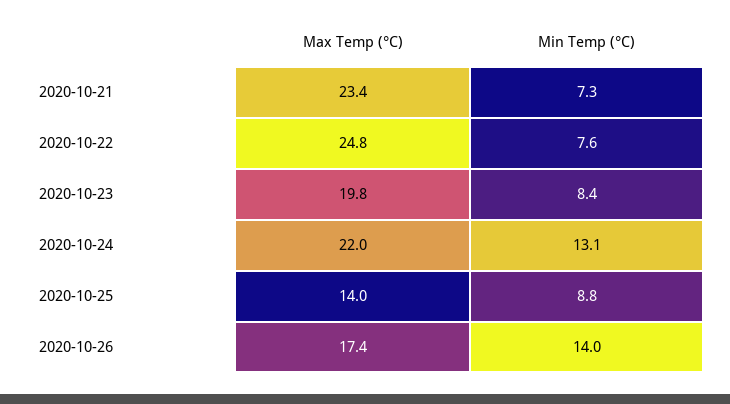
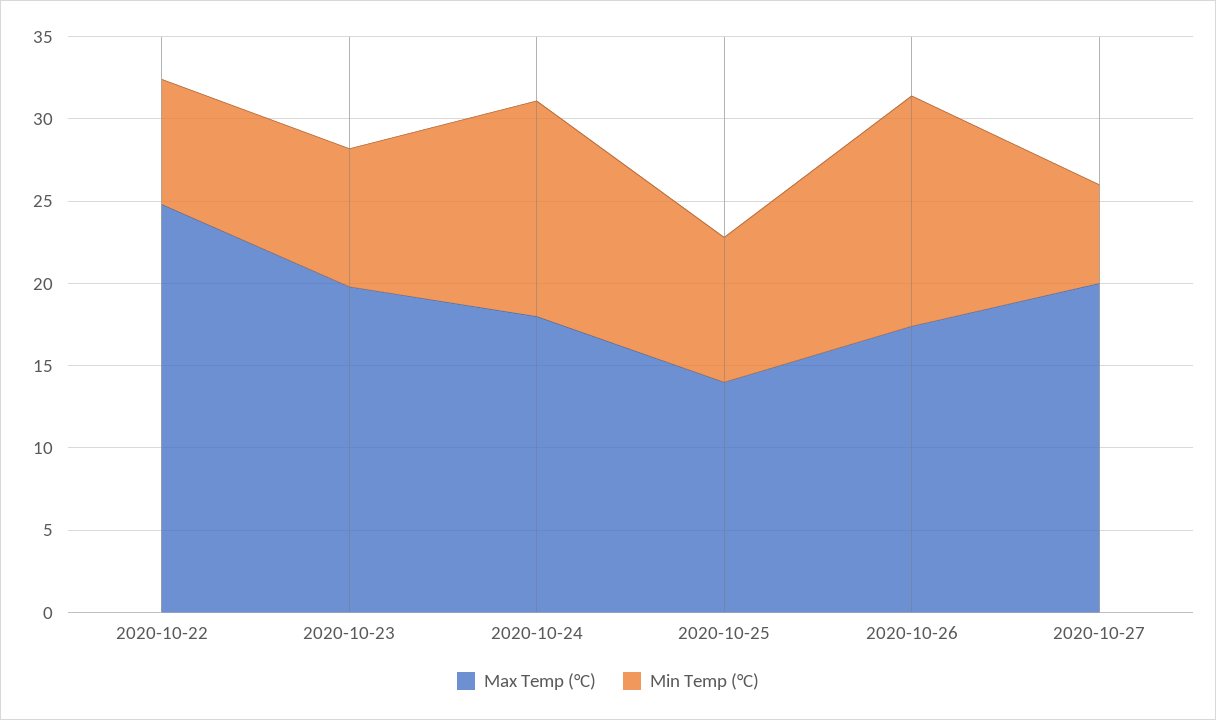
Max Temp (°C), 2020-10-21: 23.4 -> none
Min Temp (°C), 2020-10-21: 7.3 -> none
Max Temp (°C), 2020-10-24: 22 -> 18
Max Temp (°C), 2020-10-27: none -> 20
Min Temp (°C), 2020-10-27: none -> 6

